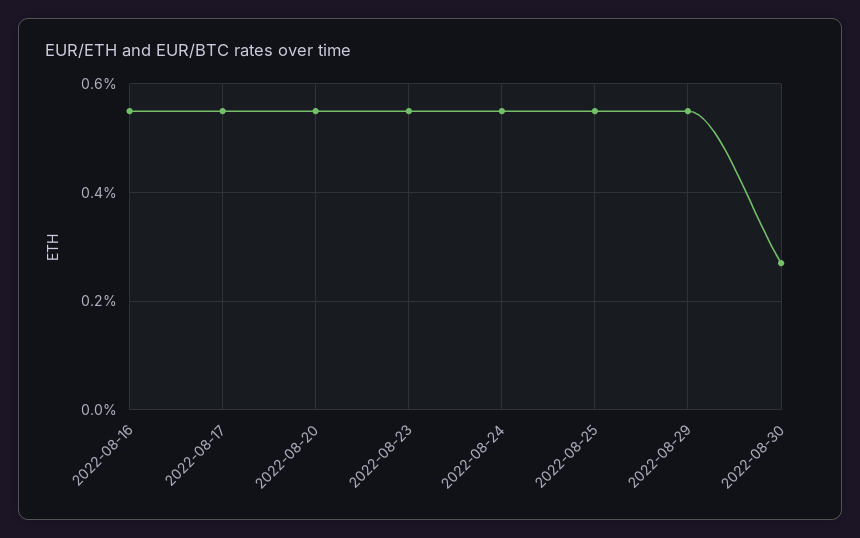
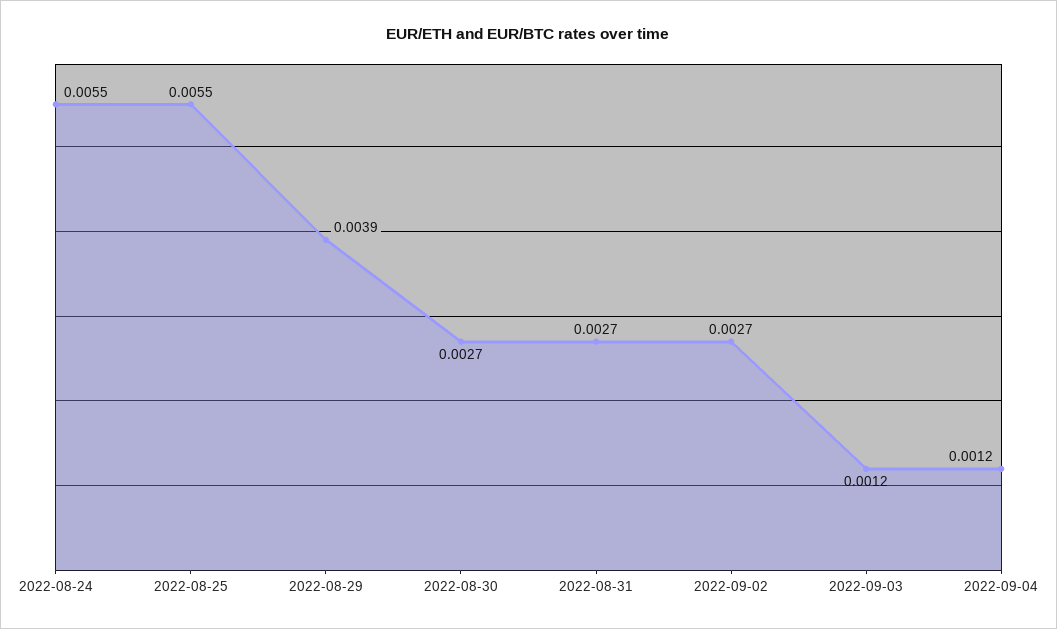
2022-08-16: 0.0055 -> none
2022-08-17: 0.0055 -> none
2022-08-20: 0.0055 -> none
2022-08-23: 0.0055 -> none
2022-08-29: 0.0055 -> 0.0039
2022-08-31: none -> 0.0027
2022-09-02: none -> 0.0027
2022-09-03: none -> 0.0012
2022-09-04: none -> 0.0012

